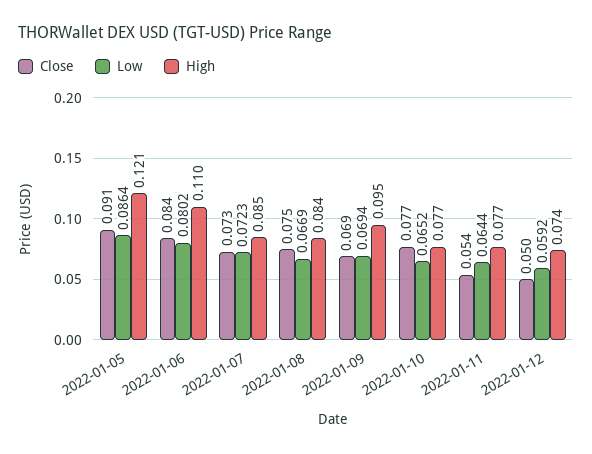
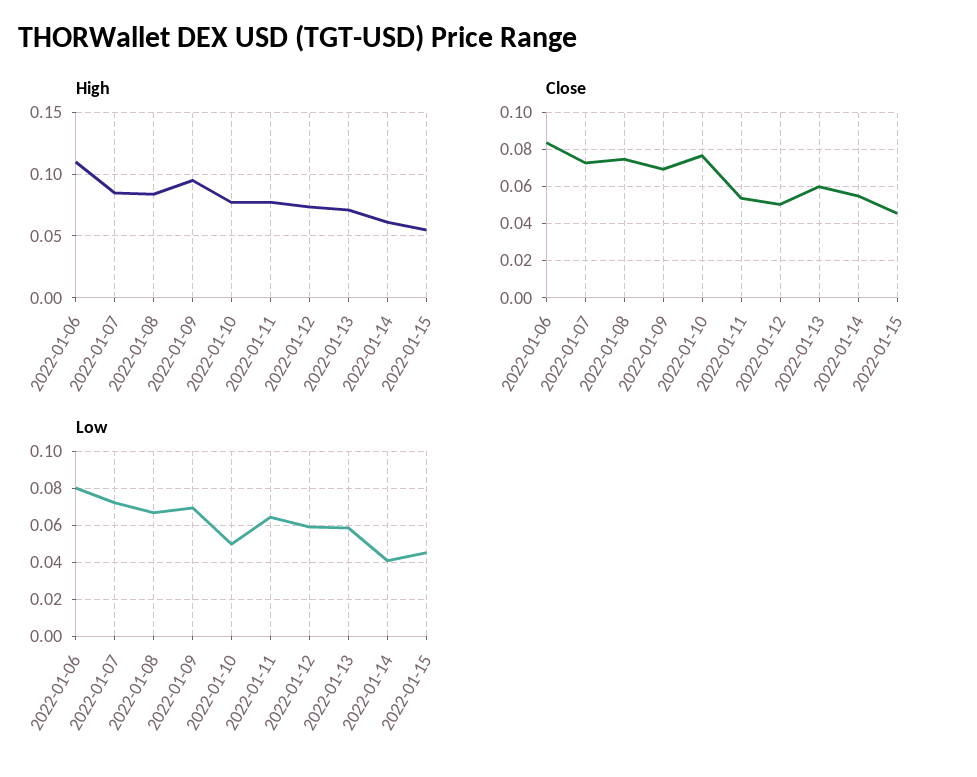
Close, 2022-01-05: 0.091 -> none
Low, 2022-01-05: 0.0864 -> none
High, 2022-01-05: 0.121 -> none
Low, 2022-01-10: 0.0652 -> 0.05
High, 2022-01-13: none -> 0.07
High, 2022-01-14: none -> 0.06
High, 2022-01-15: none -> 0.055
Close, 2022-01-13: none -> 0.06
Close, 2022-01-14: none -> 0.055
Close, 2022-01-15: none -> 0.045
Low, 2022-01-13: none -> 0.06
Low, 2022-01-14: none -> 0.04
Low, 2022-01-15: none -> 0.045

